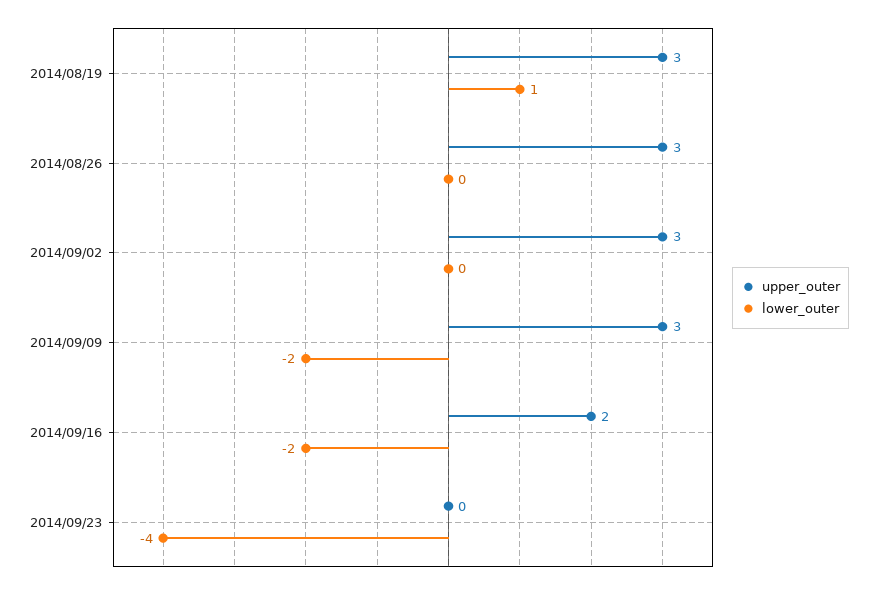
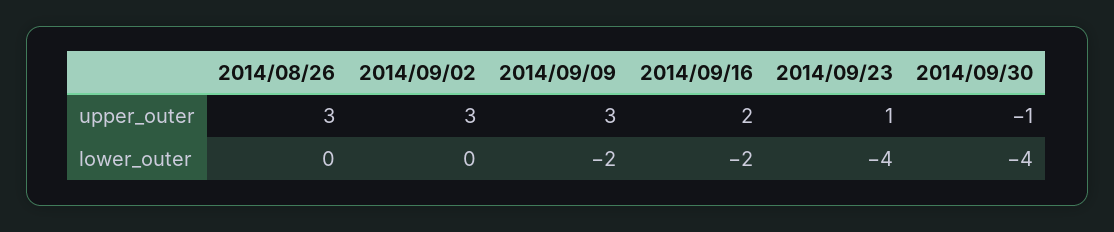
upper_outer, 2014/08/19: 3 -> none
lower_outer, 2014/08/19: 1 -> none
upper_outer, 2014/09/23: 0 -> 1
upper_outer, 2014/09/30: none -> -1
lower_outer, 2014/09/30: none -> -4

